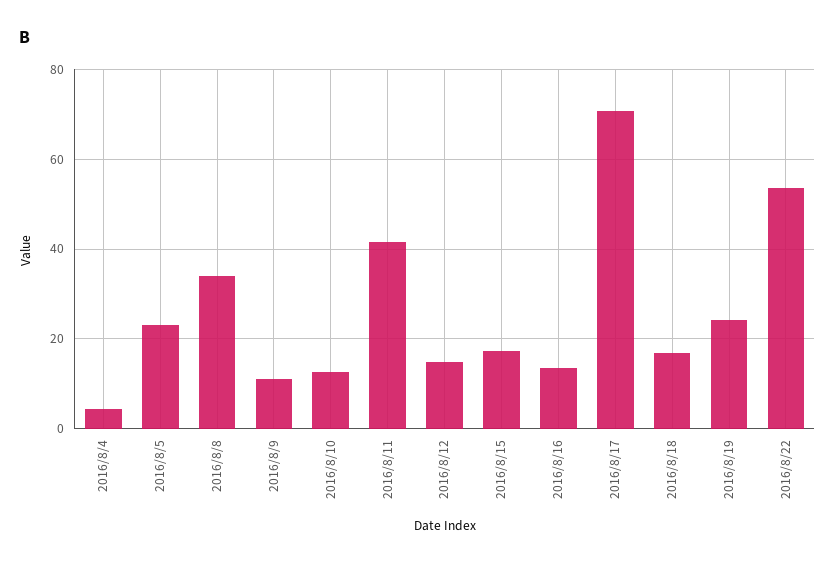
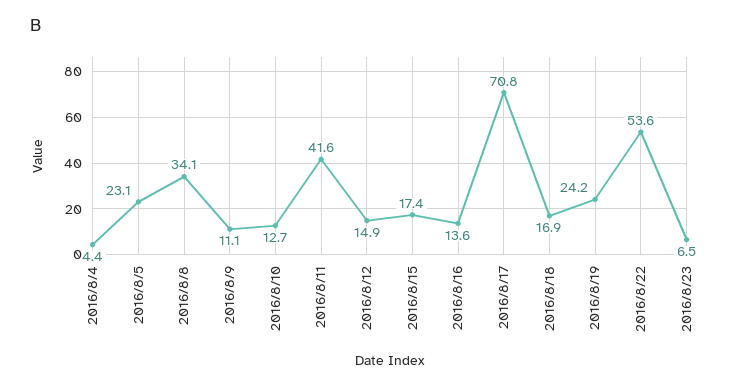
2016/8/23: none -> 6.5

